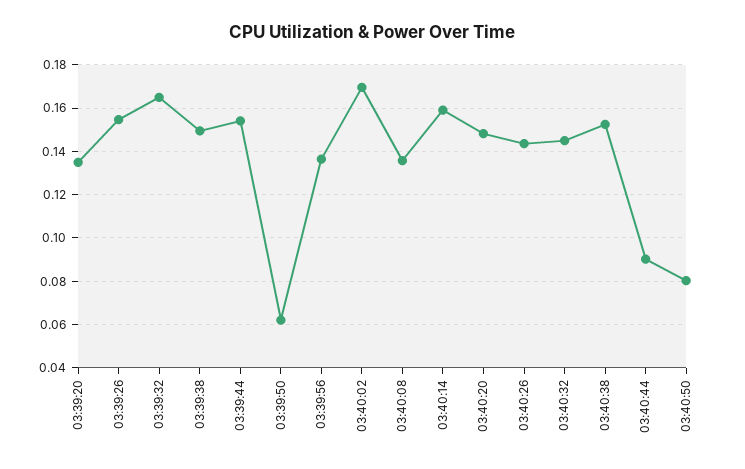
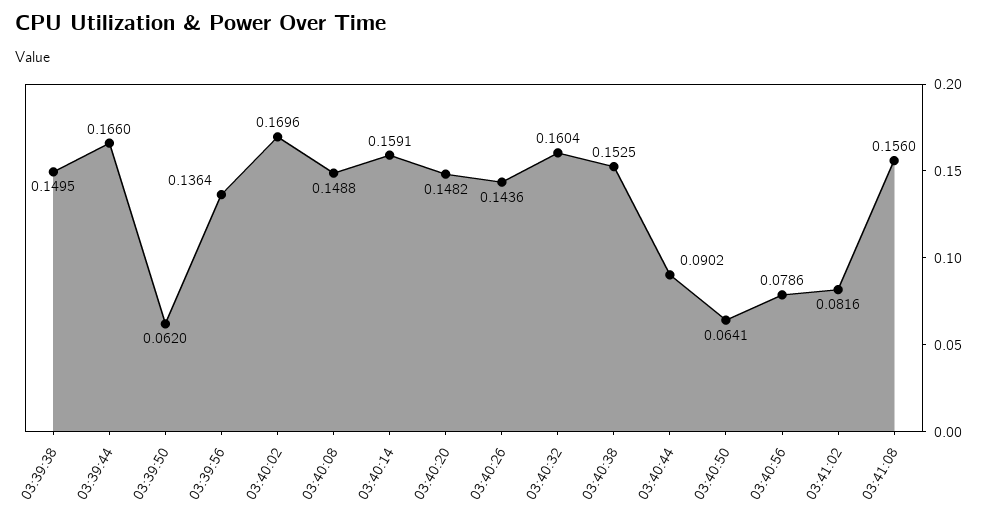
03:39:20: 0.135 -> none
03:39:26: 0.155 -> none
03:39:32: 0.165 -> none
03:39:44: 0.155 -> 0.166
03:40:08: 0.135 -> 0.1488
03:40:32: 0.145 -> 0.1604
03:40:50: 0.08 -> 0.0641
03:40:56: none -> 0.0786
03:41:02: none -> 0.0816
03:41:08: none -> 0.156

